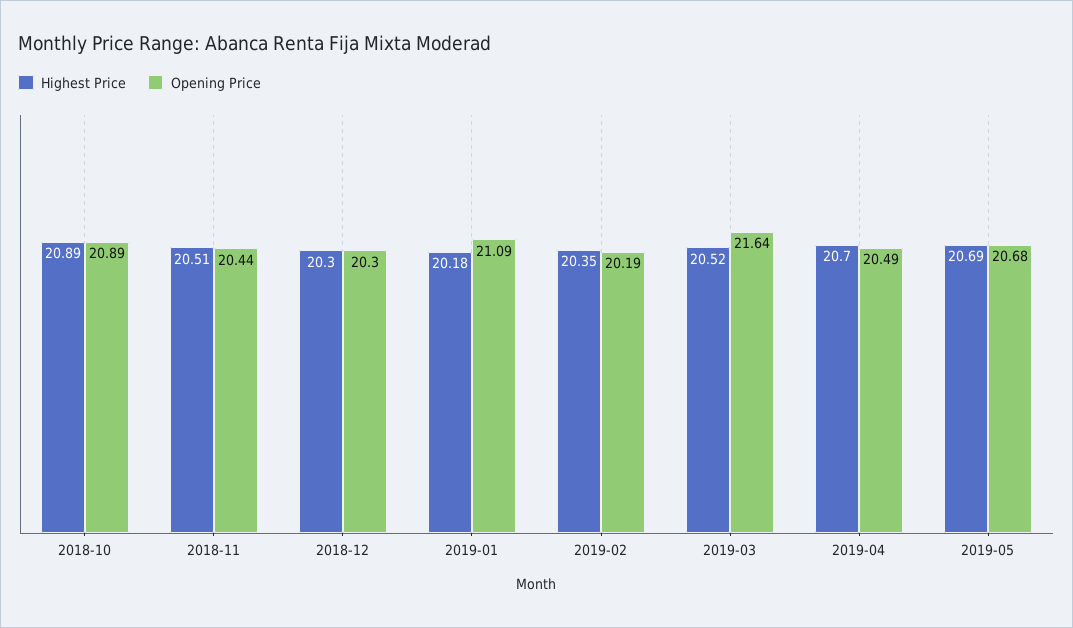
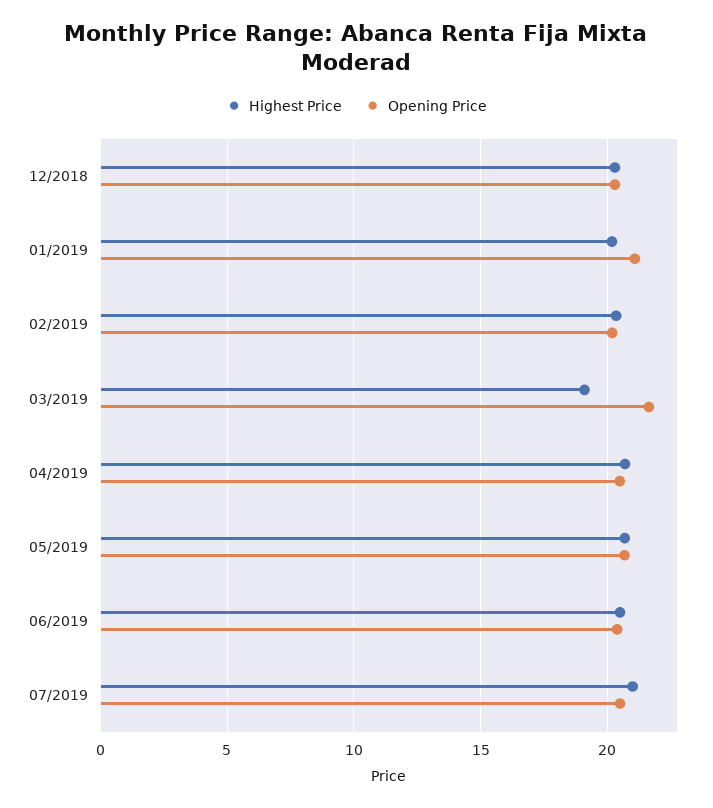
Highest Price, 2018-10: 20.89 -> none
Opening Price, 2018-10: 20.89 -> none
Highest Price, 2018-11: 20.51 -> none
Opening Price, 2018-11: 20.44 -> none
Highest Price, 2019-03: 20.52 -> 19
Highest Price, 06/2019: none -> 20.5
Opening Price, 06/2019: none -> 20.5
Highest Price, 07/2019: none -> 21
Opening Price, 07/2019: none -> 20.5

